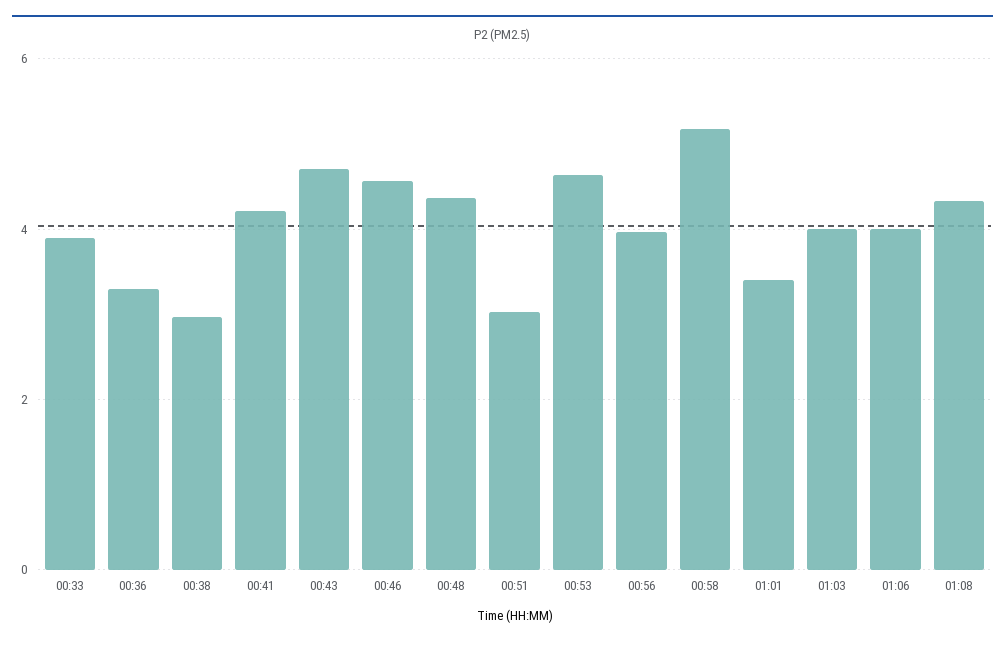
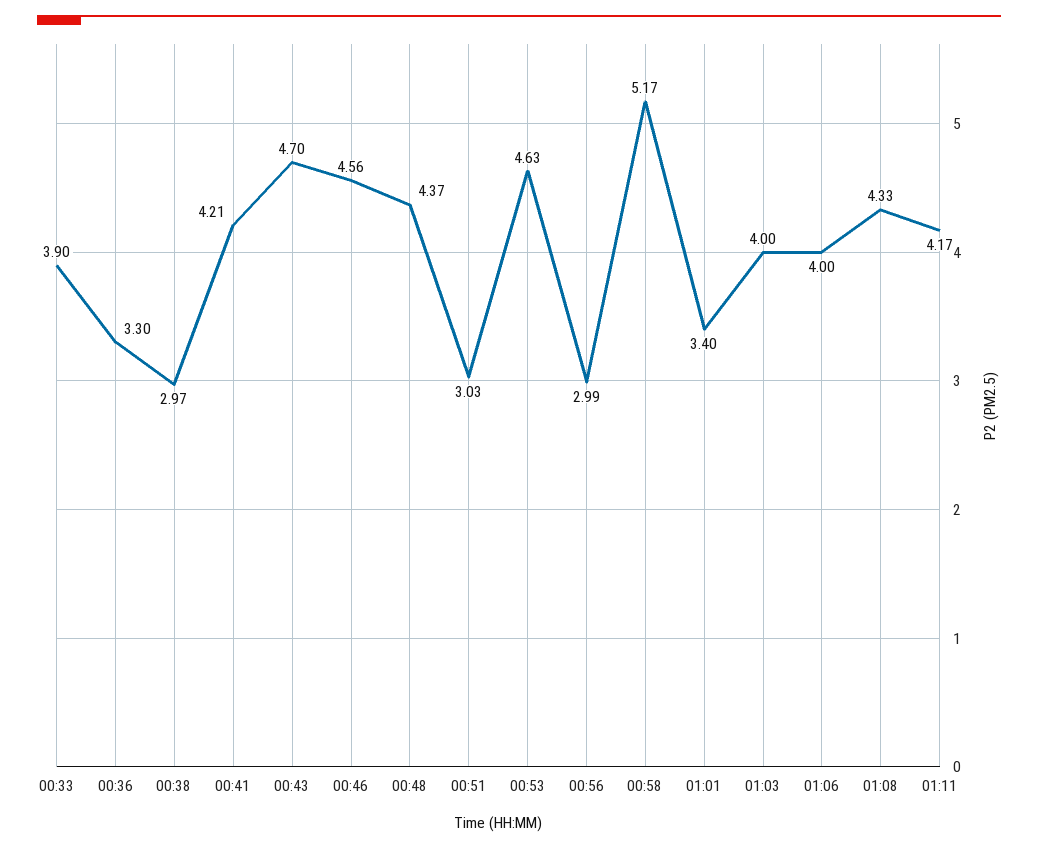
00:56: 4 -> 2.99
01:11: none -> 4.17

